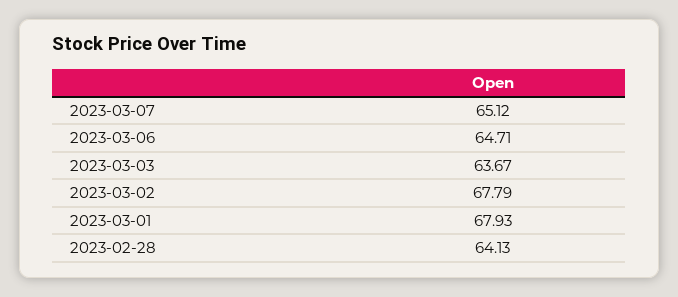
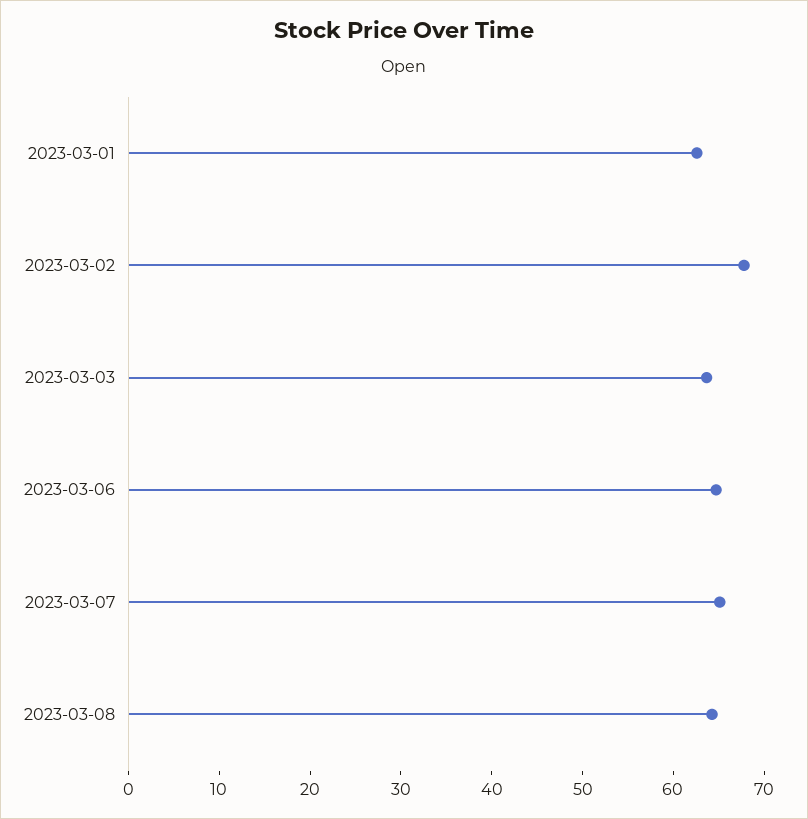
2023-03-01: 67.93 -> 62
2023-02-28: 64.13 -> none
2023-03-08: none -> 64

